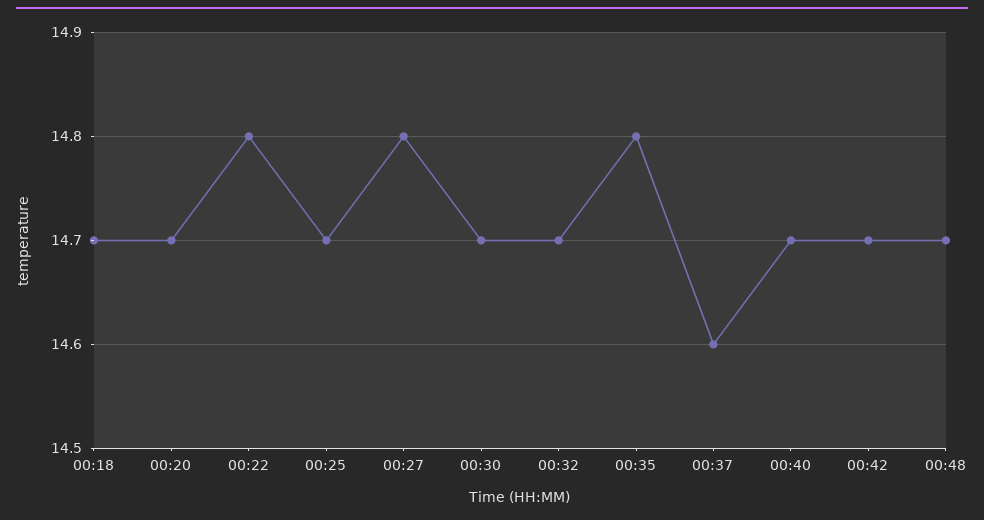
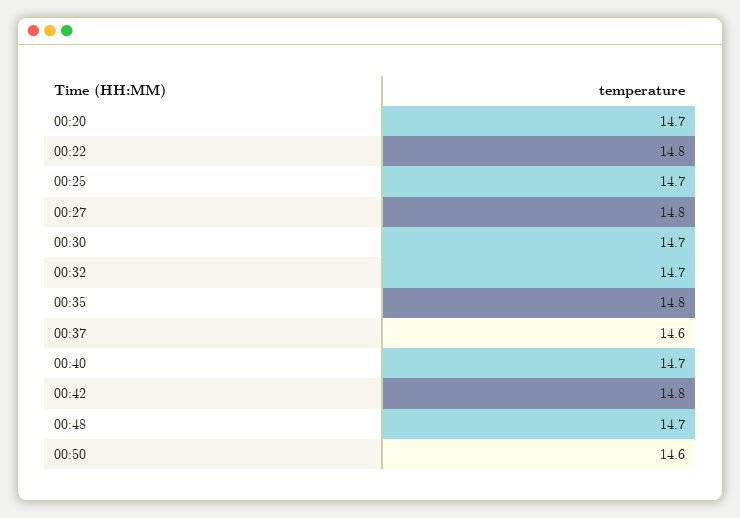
00:18: 14.7 -> none
00:42: 14.7 -> 14.8
00:50: none -> 14.6

